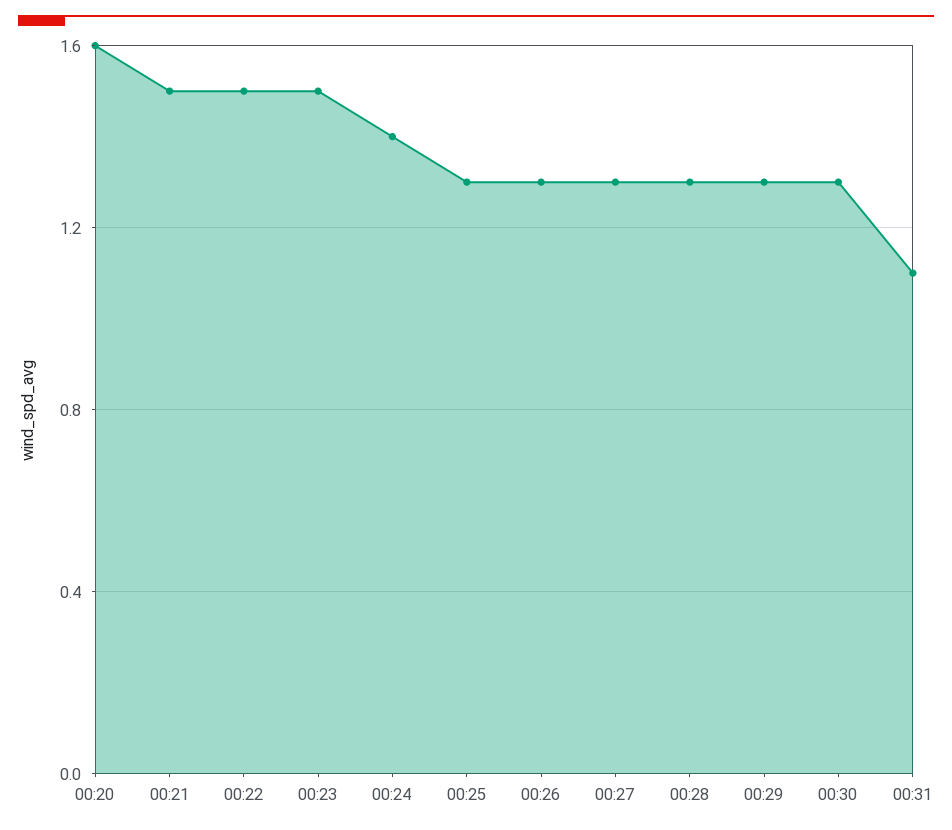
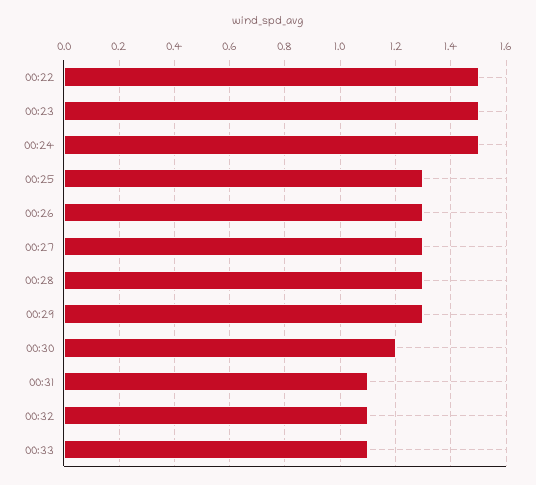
00:20: 1.6 -> none
00:21: 1.5 -> none
00:24: 1.4 -> 1.5
00:30: 1.3 -> 1.2
00:32: none -> 1.1
00:33: none -> 1.1

